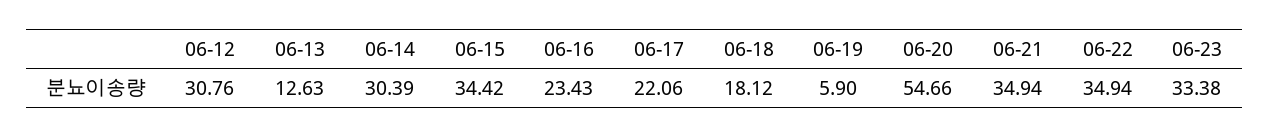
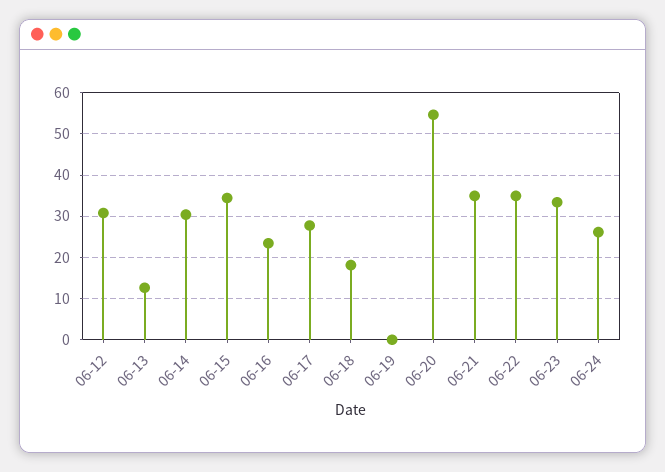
06-17: 22.06 -> 28
06-19: 5.9 -> 0
06-24: none -> 26

